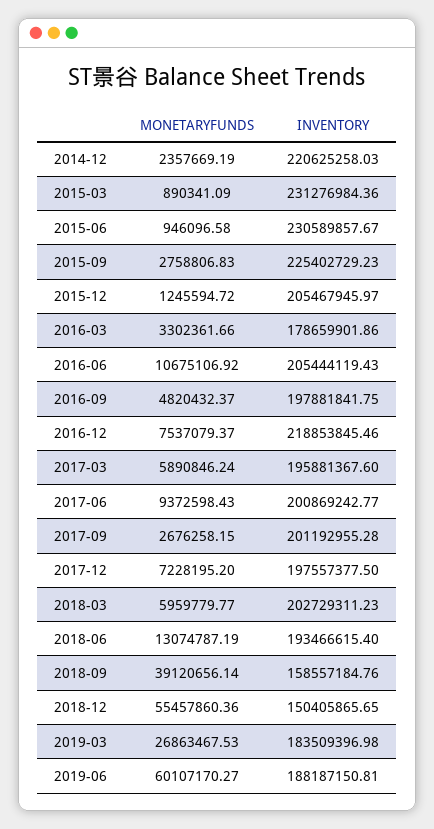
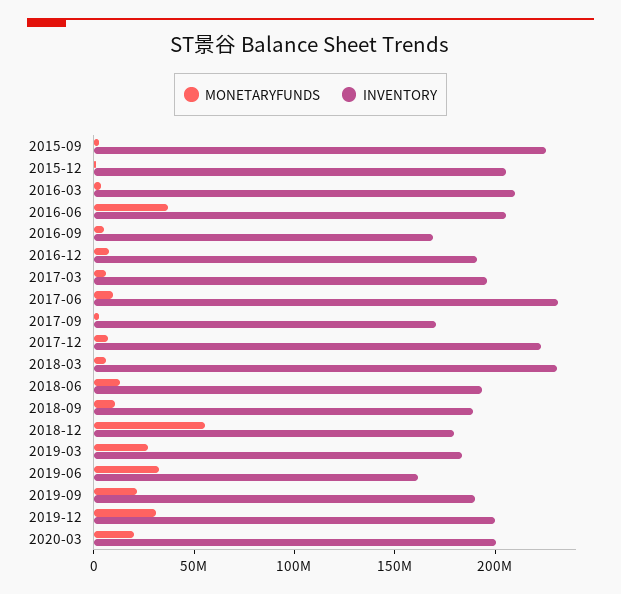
MONETARYFUNDS, 2014-12: 2357669.19 -> none
INVENTORY, 2014-12: 220625258.03 -> none
MONETARYFUNDS, 2015-03: 890341.09 -> none
INVENTORY, 2015-03: 231276984.36 -> none
MONETARYFUNDS, 2015-06: 946096.58 -> none
INVENTORY, 2015-06: 230589857.67 -> none
INVENTORY, 2016-03: 178659901.86 -> 210000000
MONETARYFUNDS, 2016-06: 10675106.92 -> 40000000
INVENTORY, 2016-09: 197881841.75 -> 170000000
INVENTORY, 2016-12: 218853845.46 -> 190000000
INVENTORY, 2017-06: 200869242.77 -> 230000000
INVENTORY, 2017-09: 201192955.28 -> 170000000
INVENTORY, 2017-12: 197557377.5 -> 220000000
INVENTORY, 2018-03: 202729311.23 -> 230000000
MONETARYFUNDS, 2018-09: 39120656.14 -> 10000000
INVENTORY, 2018-09: 158557184.76 -> 190000000
INVENTORY, 2018-12: 150405865.65 -> 180000000
MONETARYFUNDS, 2019-06: 60107170.27 -> 30000000
INVENTORY, 2019-06: 188187150.81 -> 160000000
MONETARYFUNDS, 2019-09: none -> 20000000
INVENTORY, 2019-09: none -> 190000000
MONETARYFUNDS, 2019-12: none -> 30000000
INVENTORY, 2019-12: none -> 200000000
MONETARYFUNDS, 2020-03: none -> 20000000
INVENTORY, 2020-03: none -> 200000000

